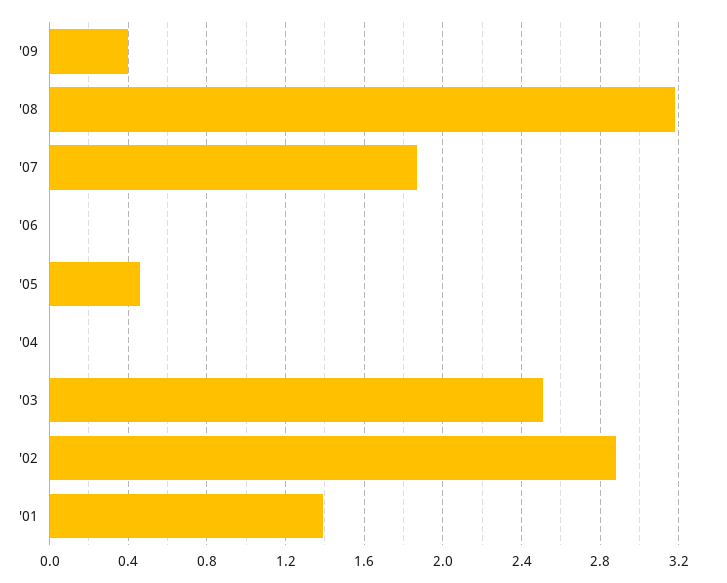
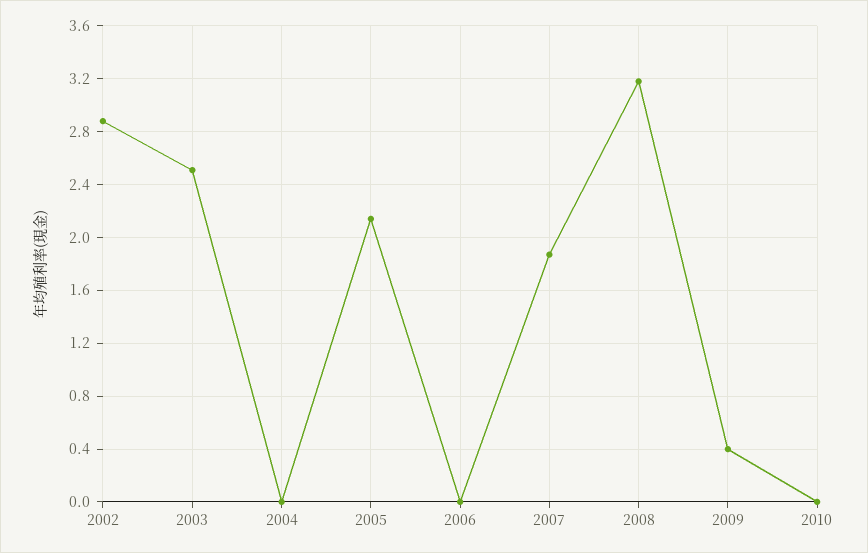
'05: 0.45 -> 2.15
'01: 1.4 -> none
2010: none -> 0

